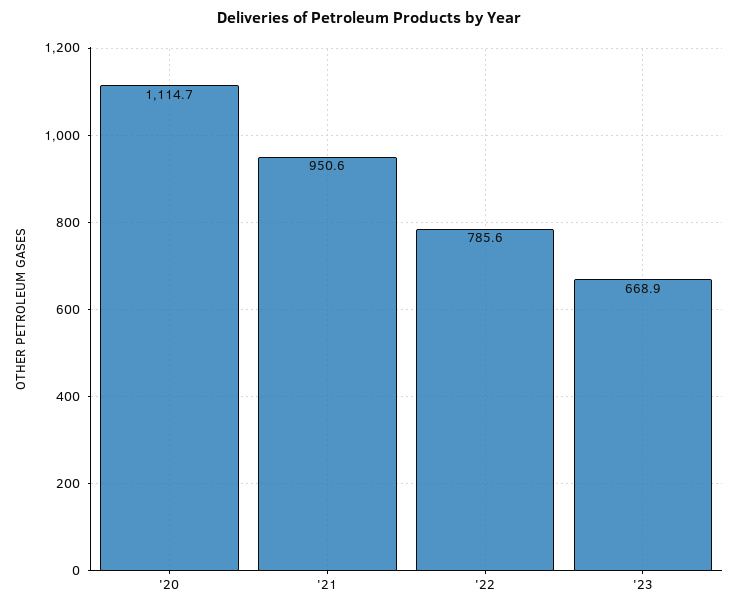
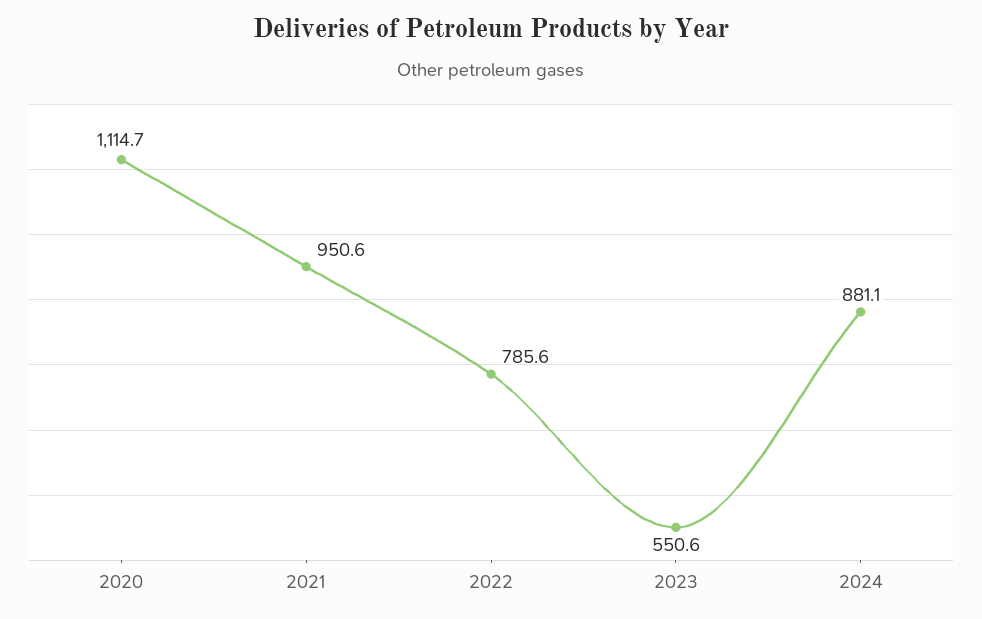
'23: 668.9 -> 550.6
2024: none -> 881.1

